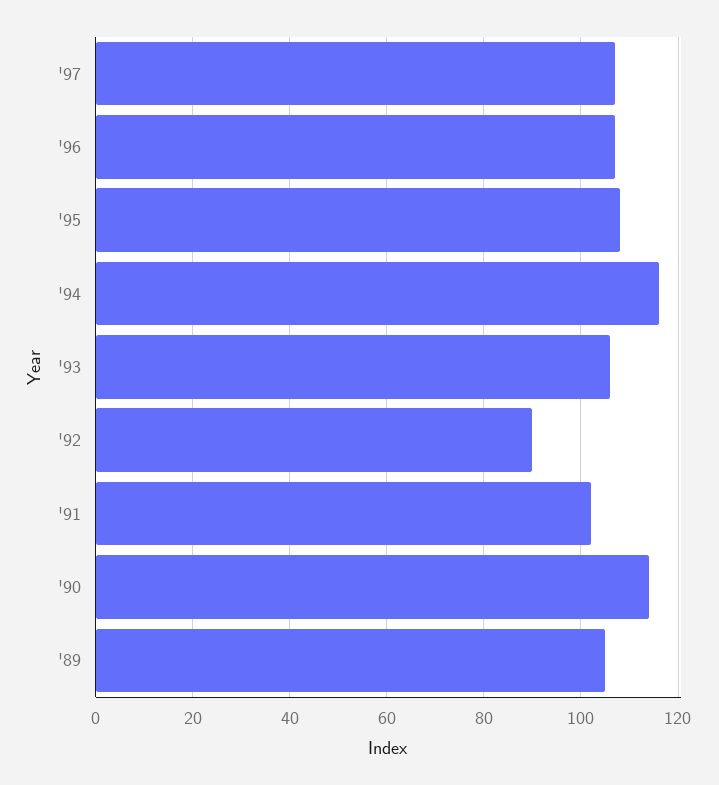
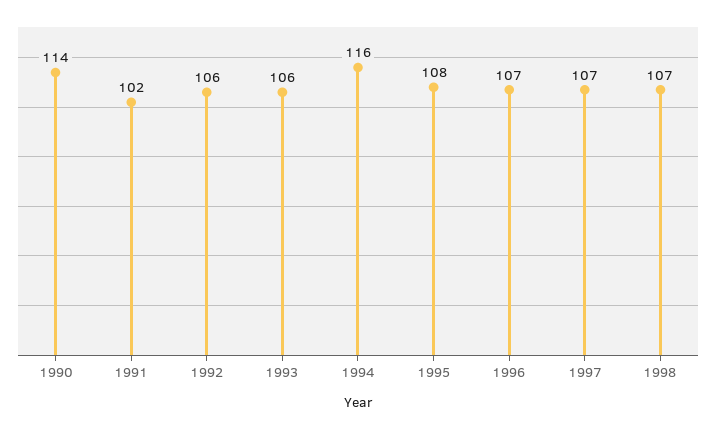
'92: 90 -> 106
'89: 105 -> none
1998: none -> 107

